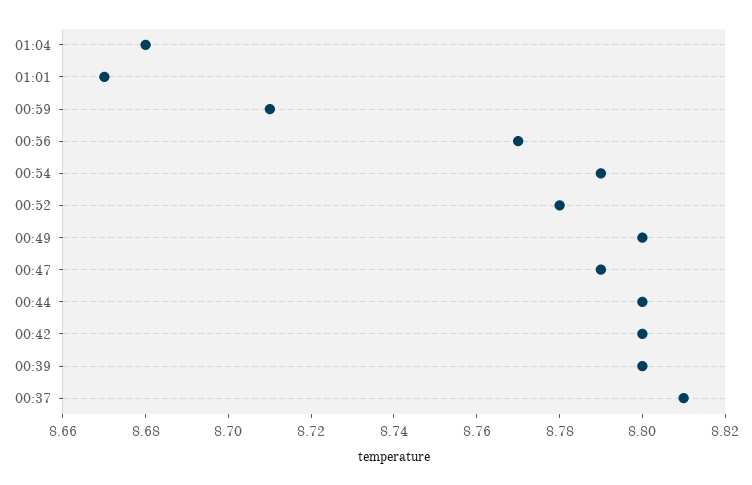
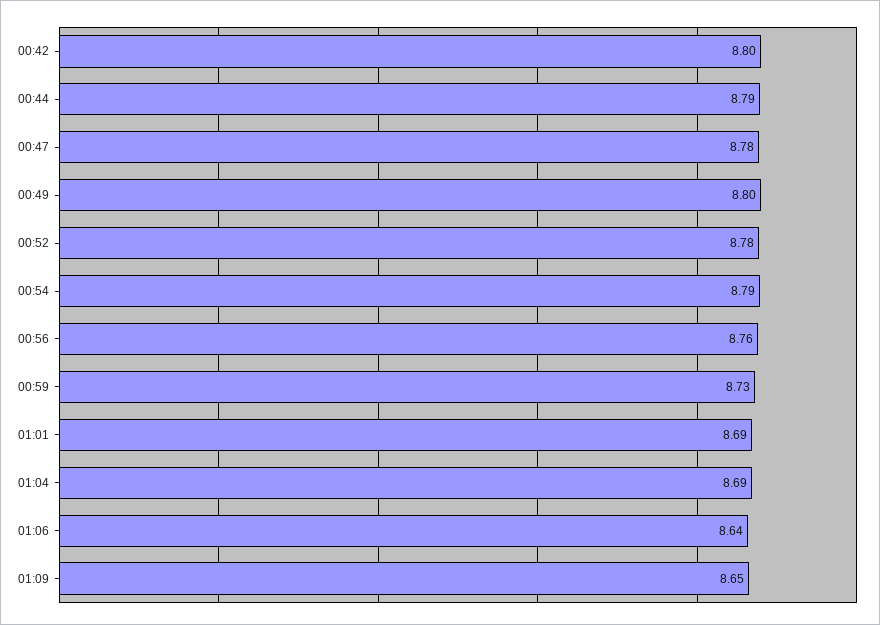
01:04: 8.68 -> 8.69
01:01: 8.67 -> 8.69
00:59: 8.71 -> 8.73
00:56: 8.77 -> 8.76
00:47: 8.79 -> 8.78
00:44: 8.8 -> 8.79
00:39: 8.8 -> none
00:37: 8.81 -> none
01:06: none -> 8.64
01:09: none -> 8.65

